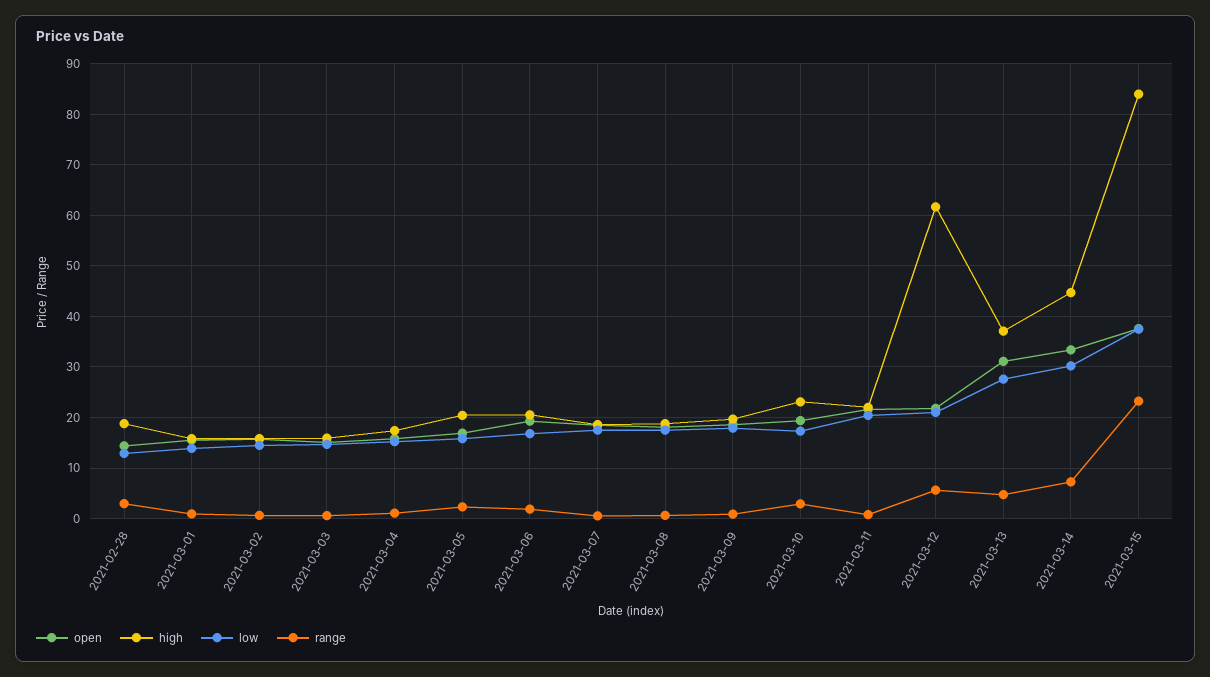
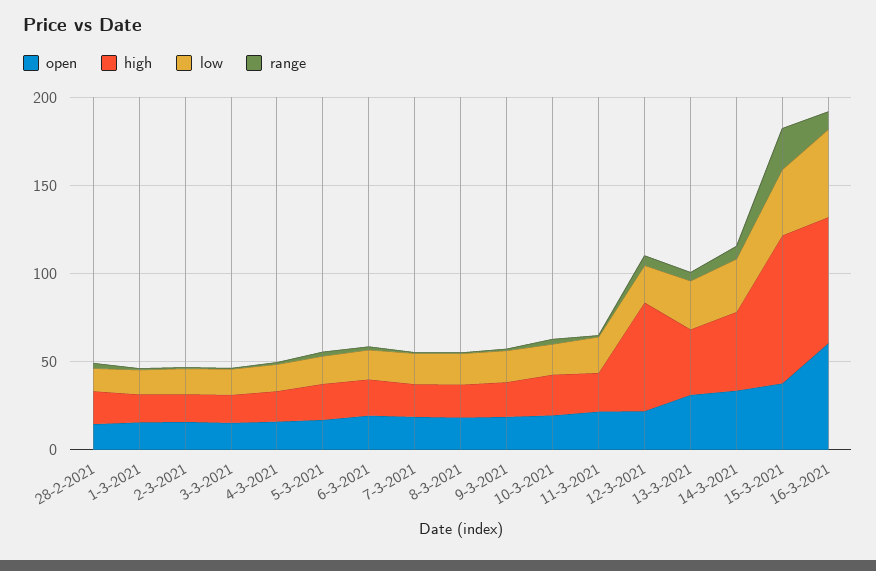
open, 16-3-2021: none -> 60
high, 16-3-2021: none -> 70
low, 16-3-2021: none -> 50
range, 16-3-2021: none -> 10

